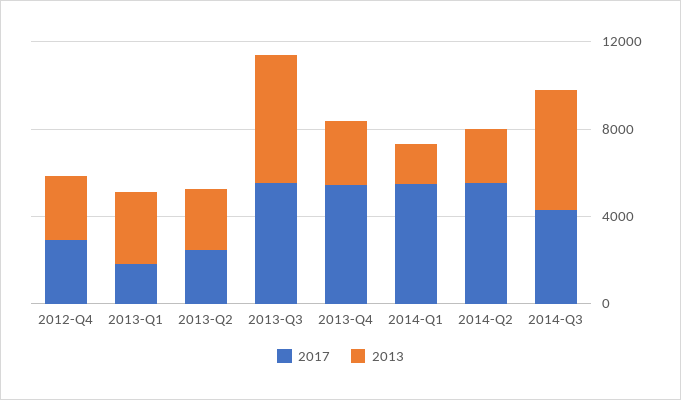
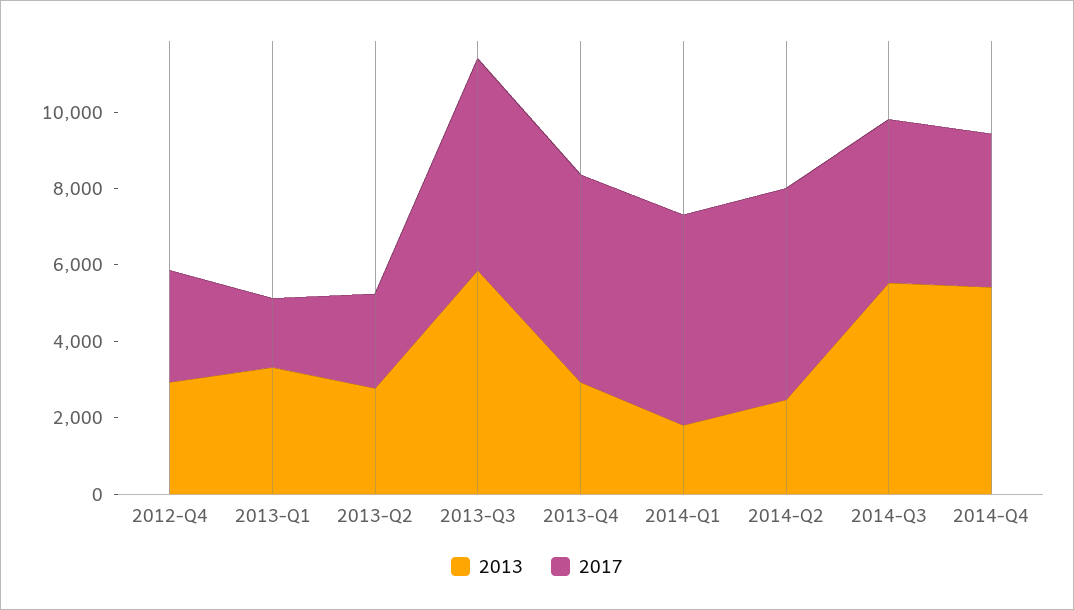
2013, 2014-Q4: none -> 5500
2017, 2014-Q4: none -> 4000

